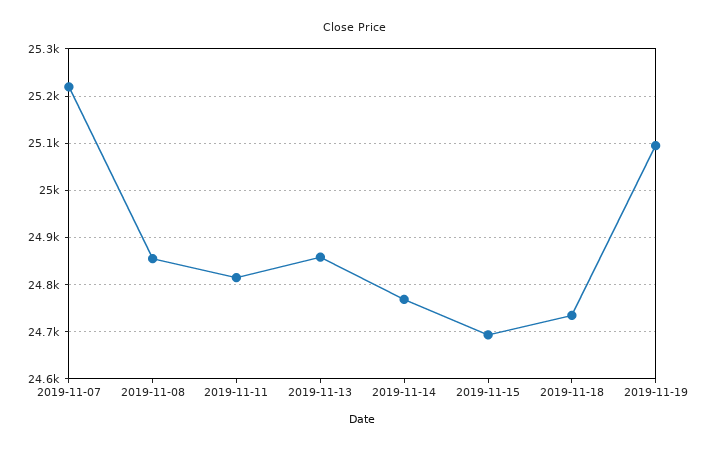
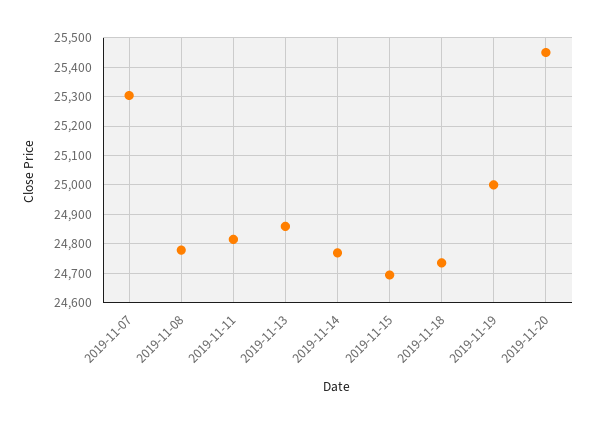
2019-11-07: 25220 -> 25300
2019-11-08: 24860 -> 24775
2019-11-19: 25100 -> 25000
2019-11-20: none -> 25450

